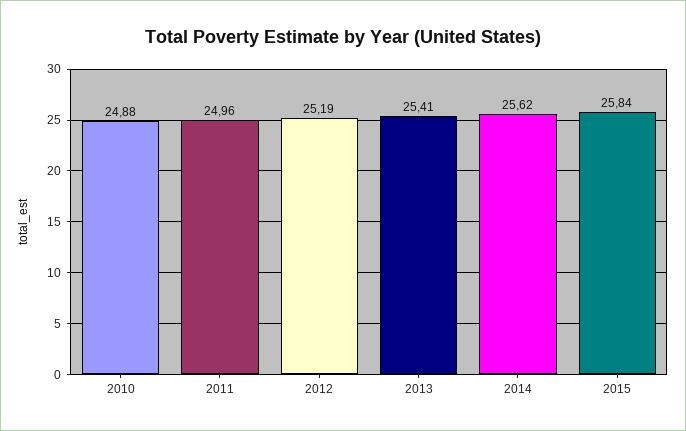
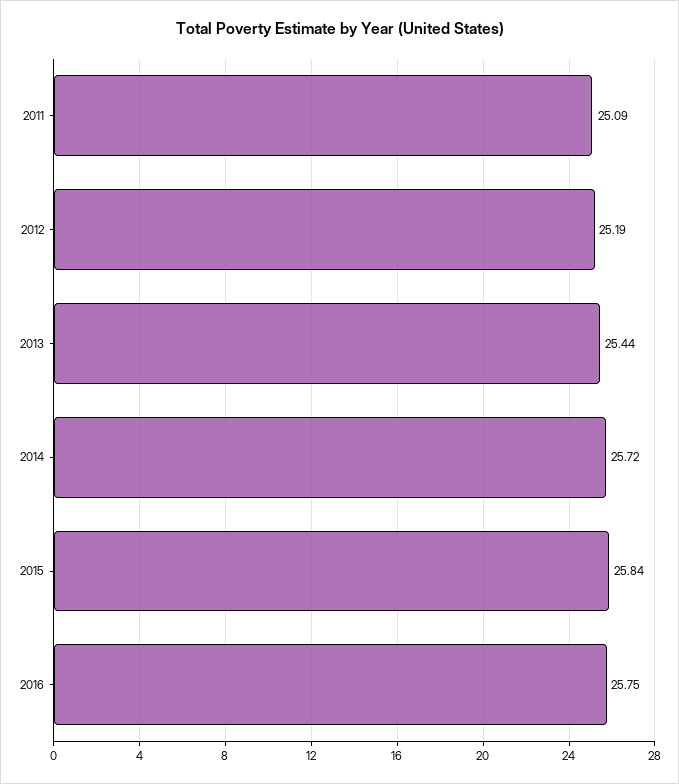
2010: 24.88 -> none
2011: 24.96 -> 25.09
2013: 25.41 -> 25.44
2014: 25.62 -> 25.72
2016: none -> 25.75

